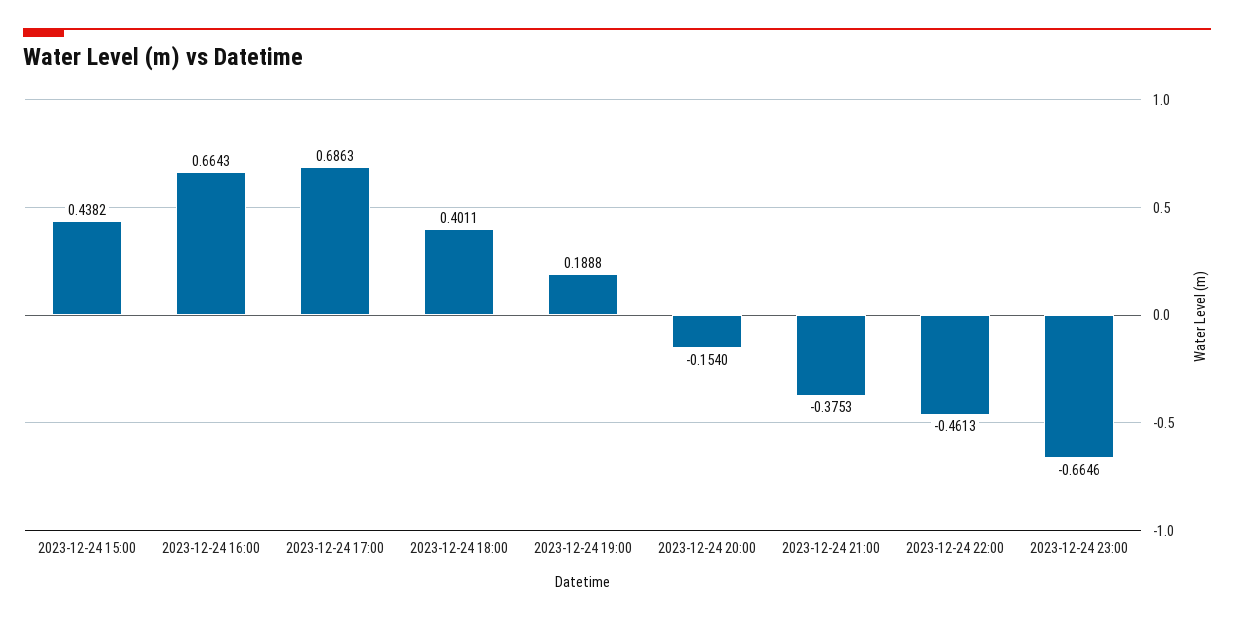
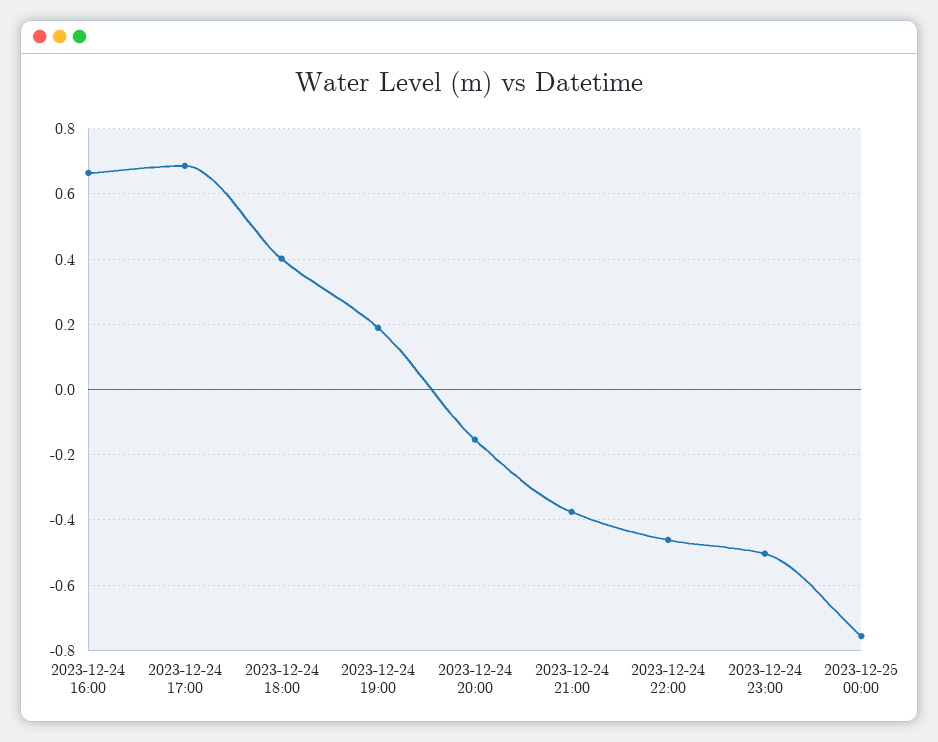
2023-12-24 15:00: 0.4382 -> none
2023-12-24 23:00: -0.6646 -> -0.5
2023-12-25 00:00: none -> -0.76

